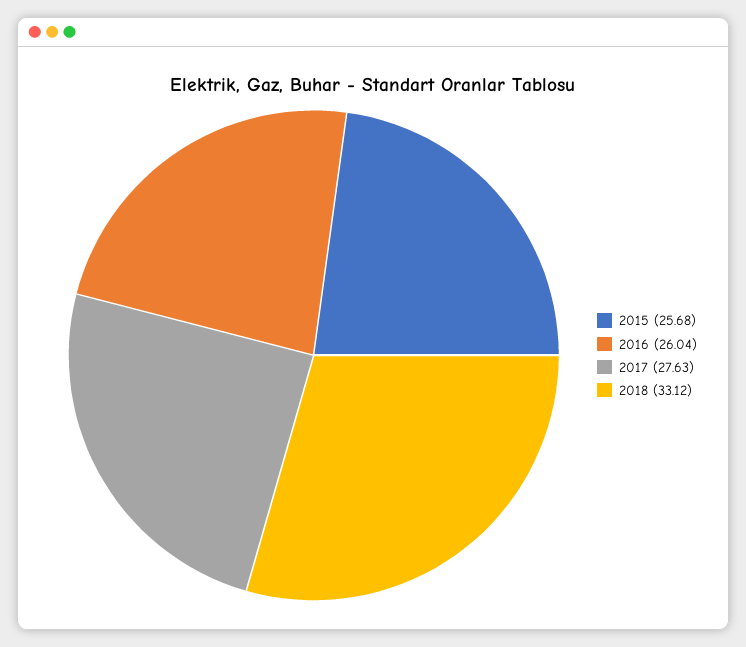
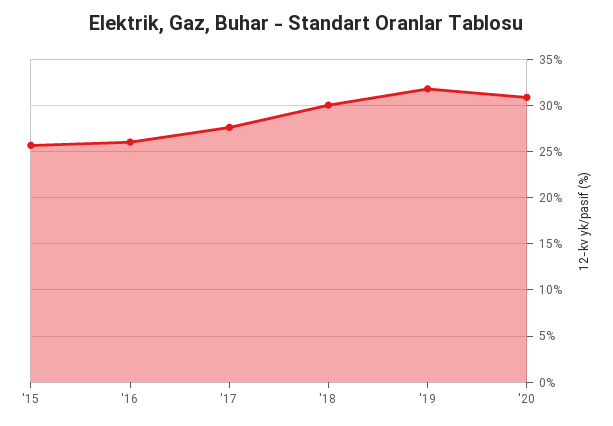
2018: 33.12 -> 30
'19: none -> 32
'20: none -> 31

